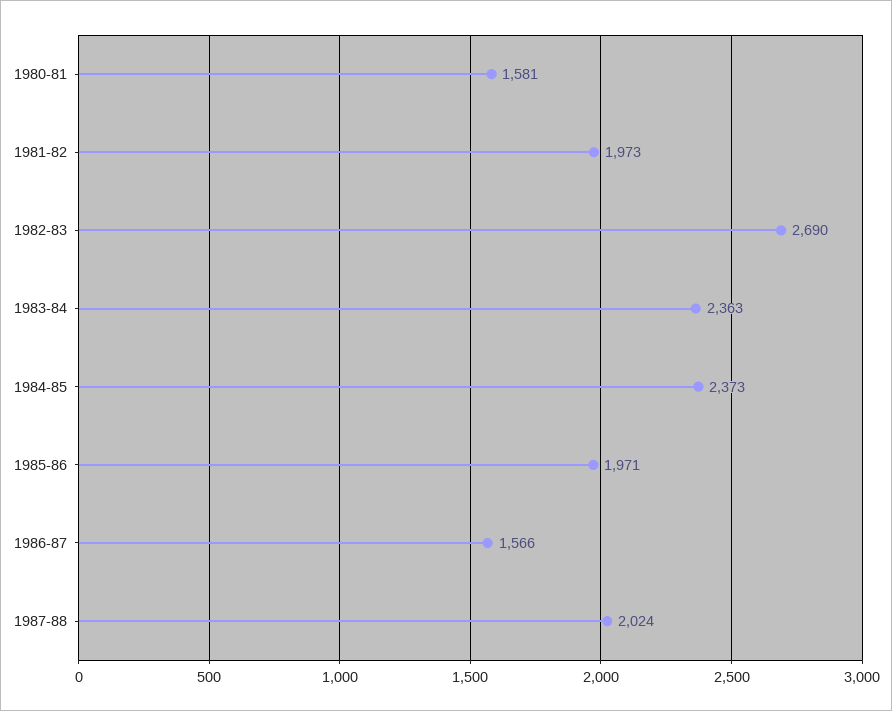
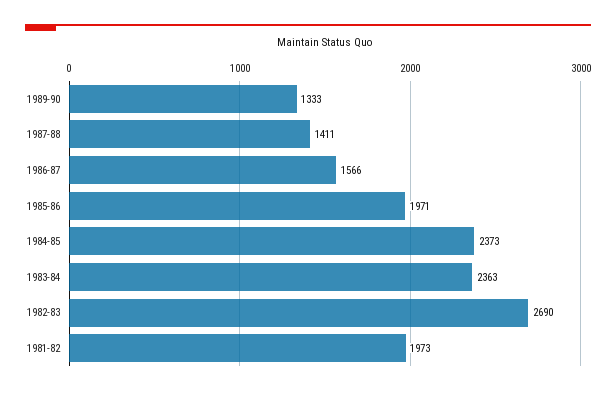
1980-81: 1581 -> none
1987-88: 2024 -> 1411
1989-90: none -> 1333

